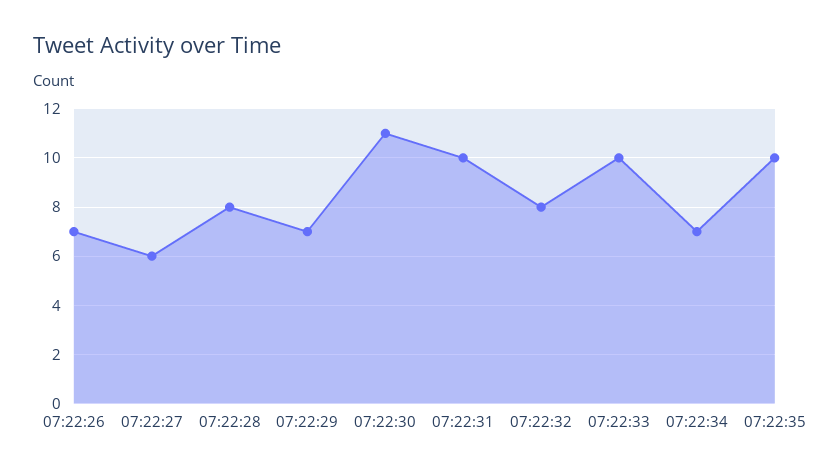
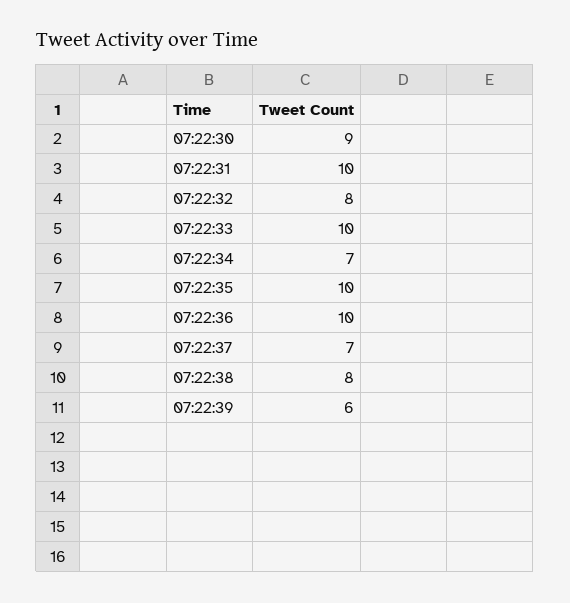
07:22:26: 7 -> none
07:22:27: 6 -> none
07:22:28: 8 -> none
07:22:29: 7 -> none
07:22:30: 11 -> 9
07:22:36: none -> 10
07:22:37: none -> 7
07:22:38: none -> 8
07:22:39: none -> 6

